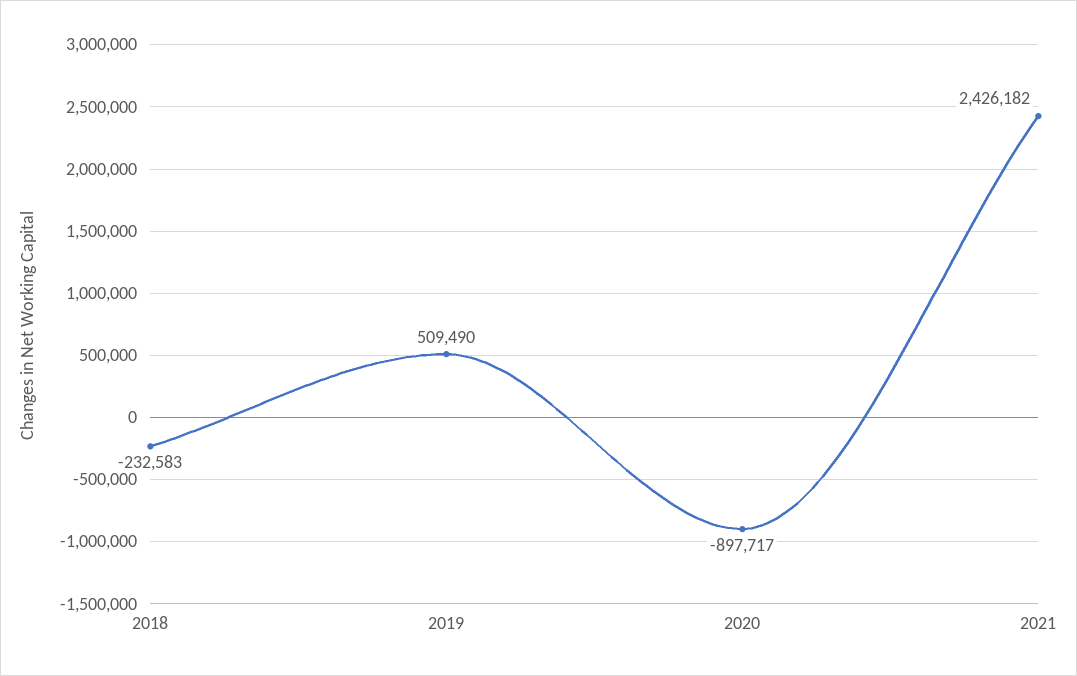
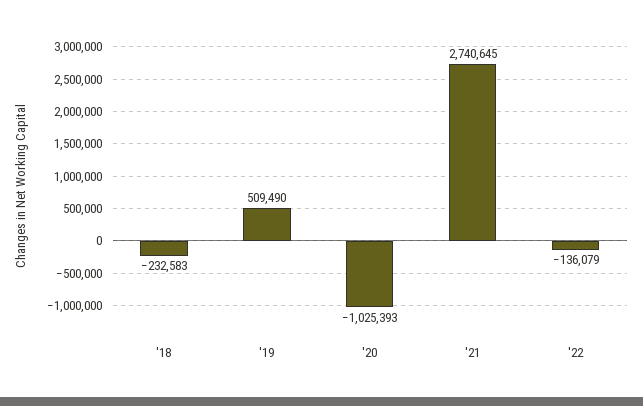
2020: -897717 -> -1025393
2021: 2426182 -> 2740645
'22: none -> -136079

